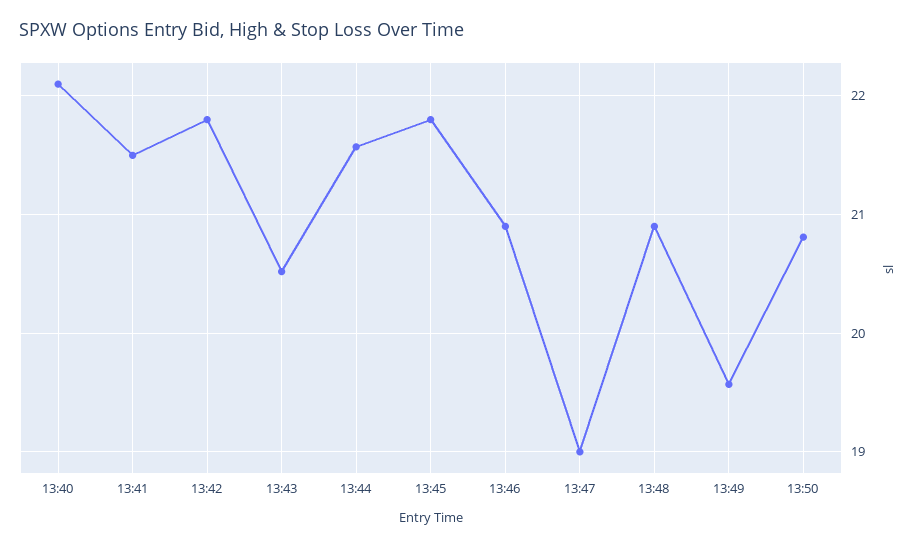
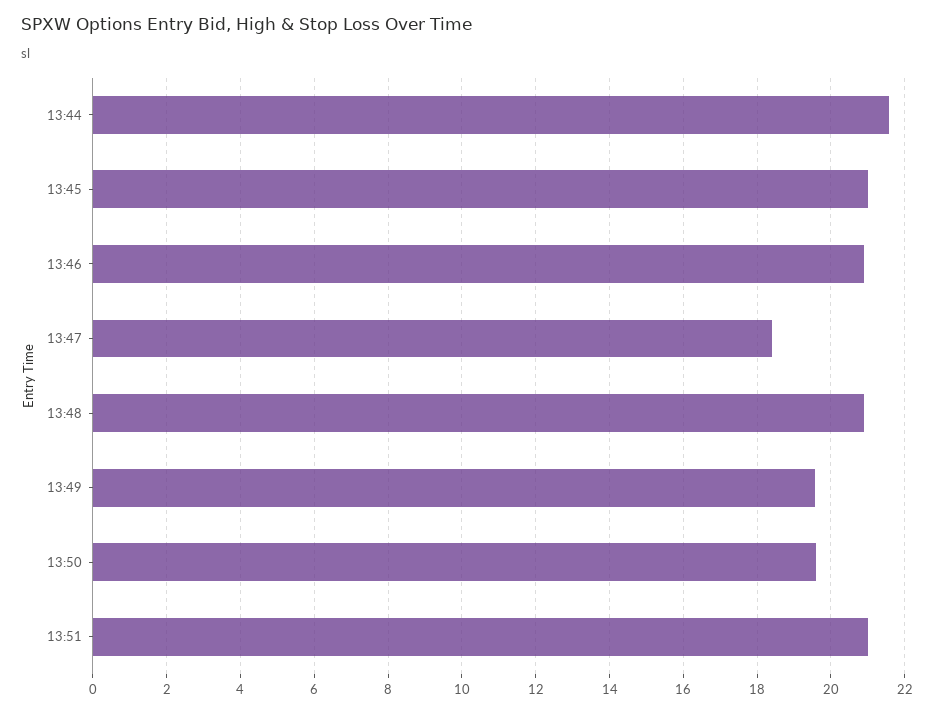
13:40: 22.1 -> none
13:41: 21.5 -> none
13:42: 21.8 -> none
13:43: 20.5 -> none
13:45: 21.8 -> 21
13:47: 19 -> 18.4
13:50: 20.8 -> 19.6
13:51: none -> 21

